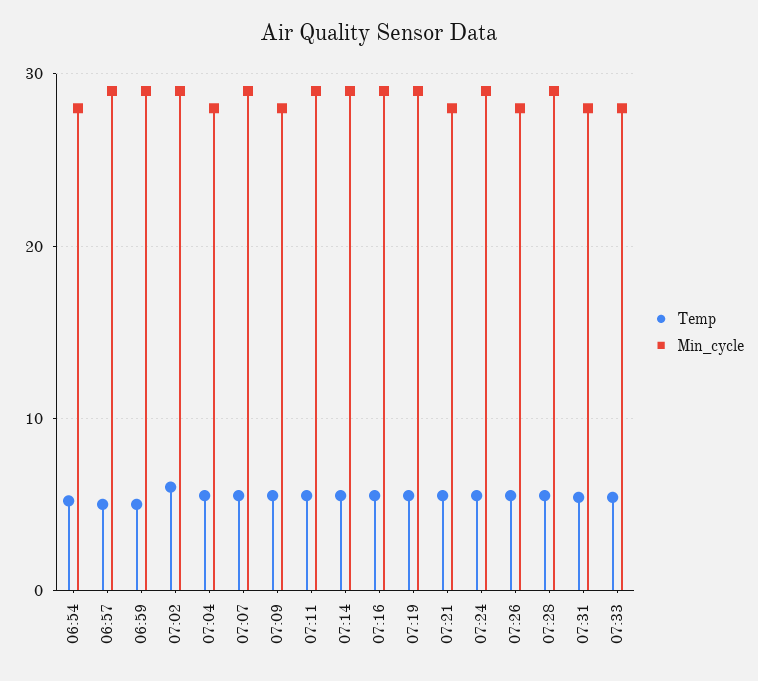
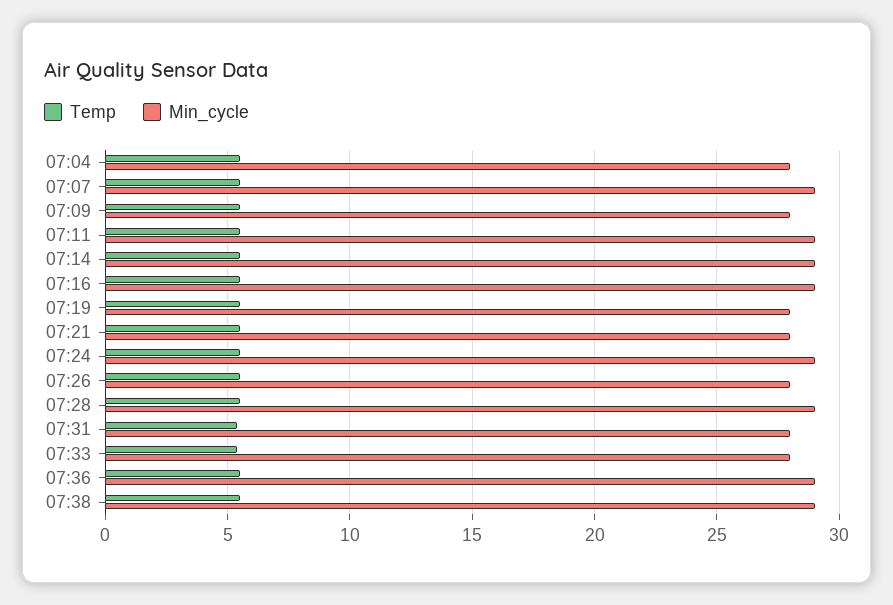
Temp, 06:54: 5 -> none
Min_cycle, 06:54: 28 -> none
Temp, 06:57: 5 -> none
Min_cycle, 06:57: 29 -> none
Temp, 06:59: 5 -> none
Min_cycle, 06:59: 29 -> none
Temp, 07:02: 6 -> none
Min_cycle, 07:02: 29 -> none
Min_cycle, 07:19: 29 -> 28
Temp, 07:36: none -> 5.5
Min_cycle, 07:36: none -> 29
Temp, 07:38: none -> 5.5
Min_cycle, 07:38: none -> 29

